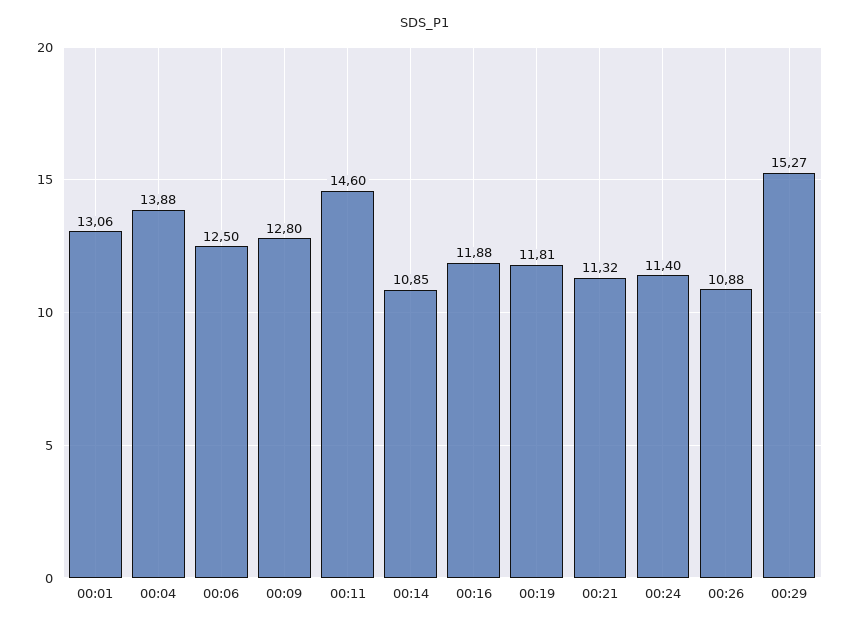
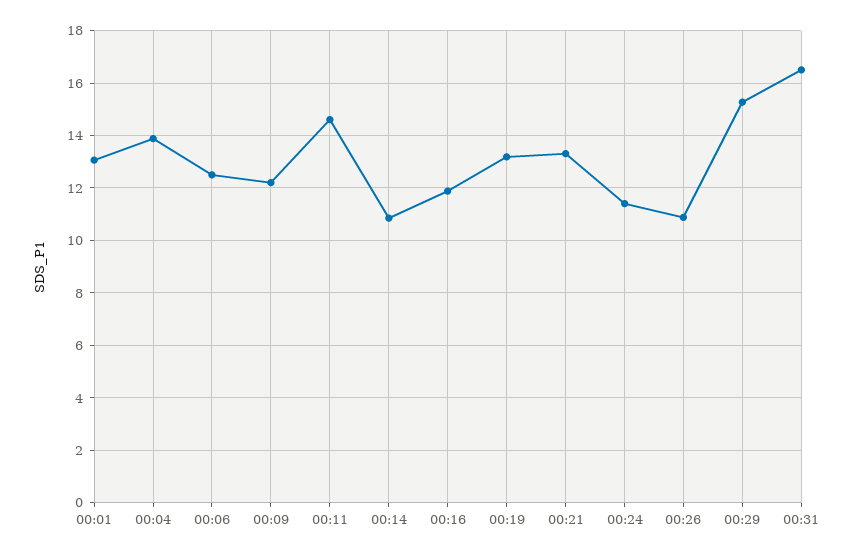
00:09: 12.8 -> 12.25
00:19: 11.81 -> 13.25
00:21: 11.32 -> 13.25
00:31: none -> 16.5

